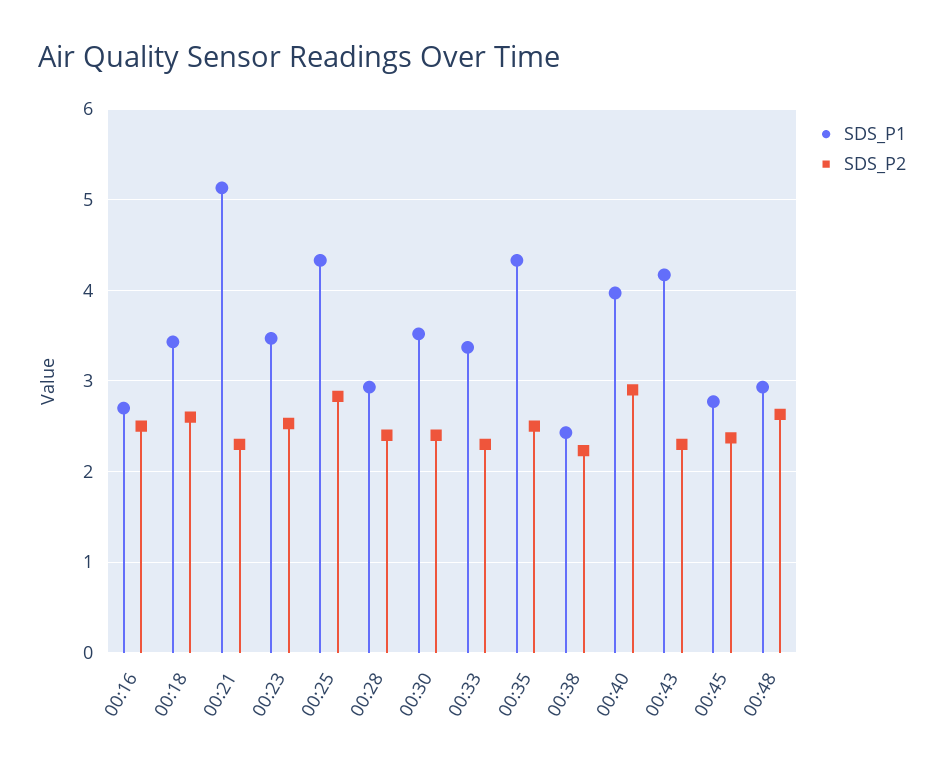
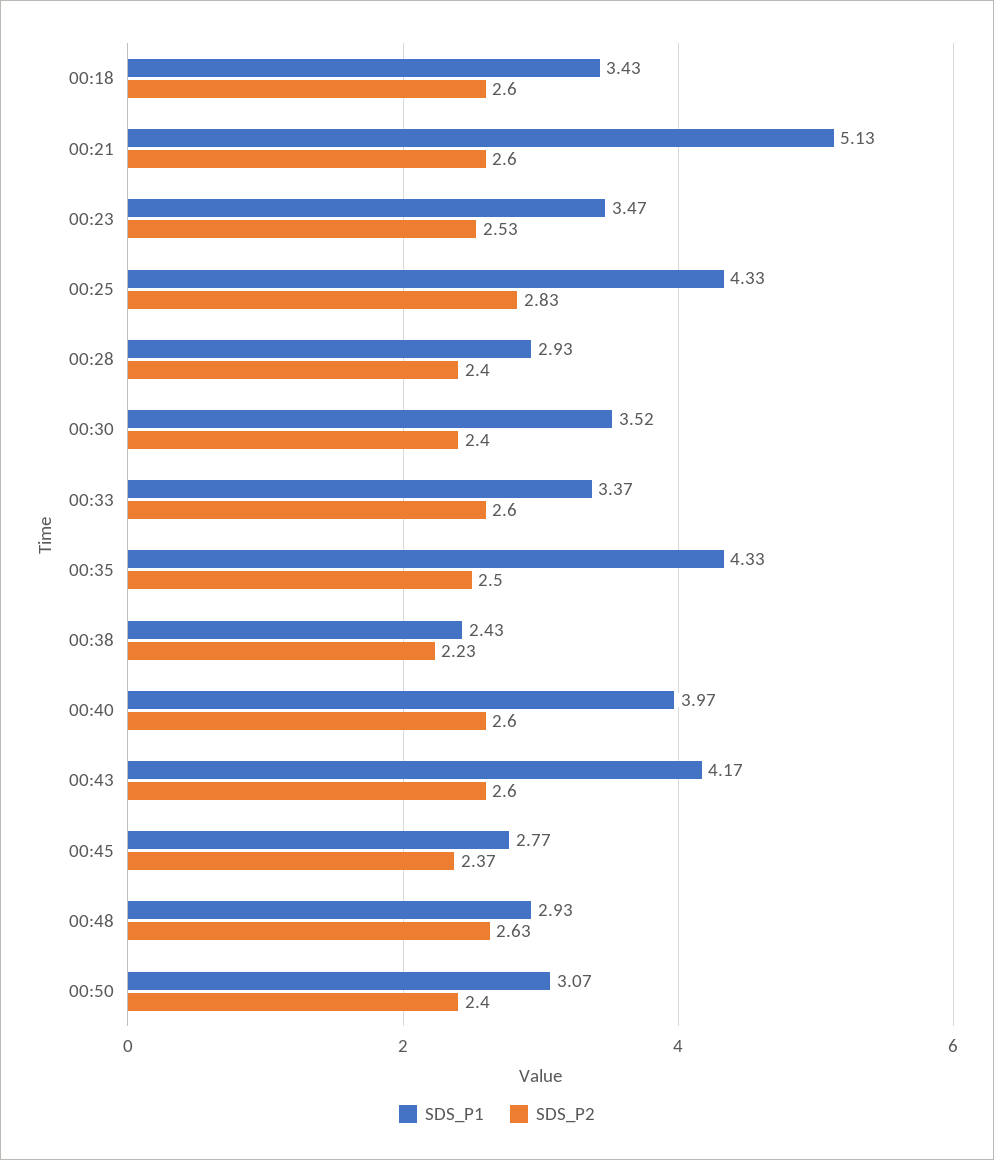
SDS_P1, 00:16: 2.7 -> none
SDS_P2, 00:16: 2.5 -> none
SDS_P2, 00:21: 2.3 -> 2.6
SDS_P2, 00:33: 2.3 -> 2.6
SDS_P2, 00:40: 2.9 -> 2.6
SDS_P2, 00:43: 2.3 -> 2.6
SDS_P1, 00:50: none -> 3.07
SDS_P2, 00:50: none -> 2.4

